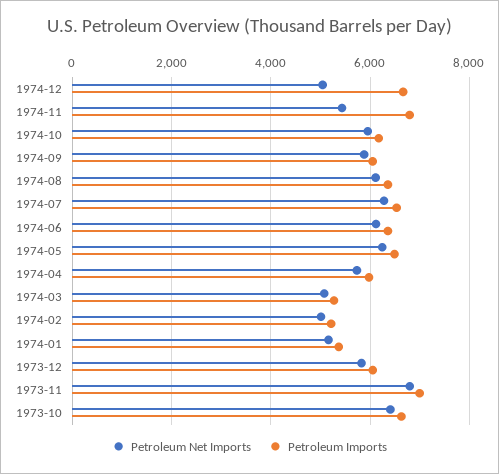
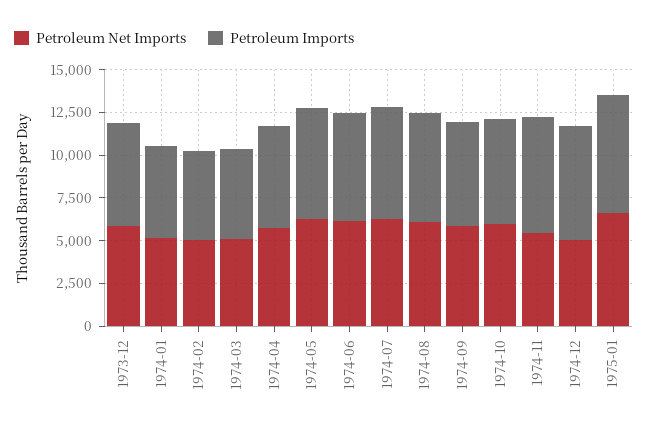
Petroleum Net Imports, 1973-11: 6800 -> none
Petroleum Imports, 1973-11: 7000 -> none
Petroleum Net Imports, 1973-10: 6400 -> none
Petroleum Imports, 1973-10: 6600 -> none
Petroleum Net Imports, 1975-01: none -> 6500
Petroleum Imports, 1975-01: none -> 7000

